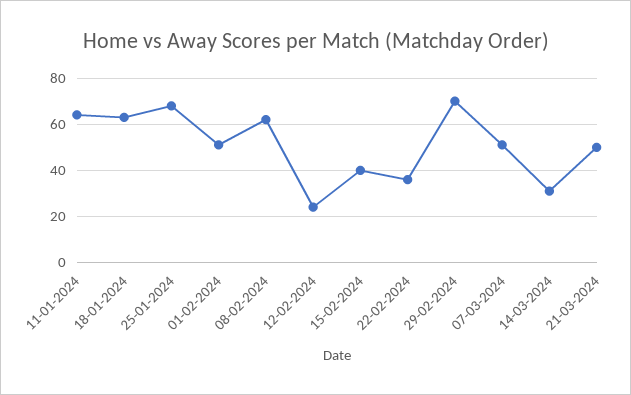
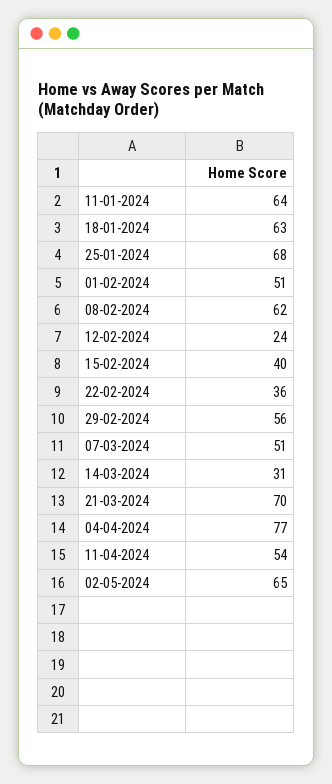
29-02-2024: 70 -> 56
21-03-2024: 50 -> 70
04-04-2024: none -> 77
11-04-2024: none -> 54
02-05-2024: none -> 65

